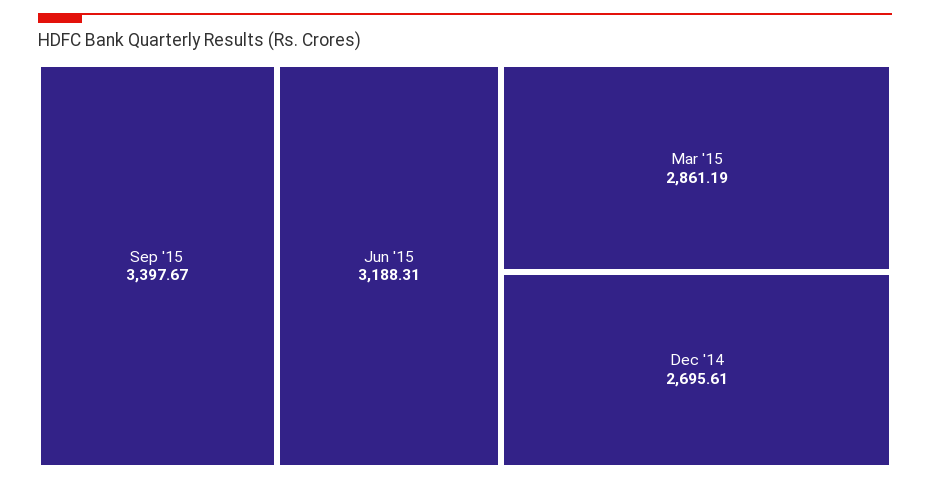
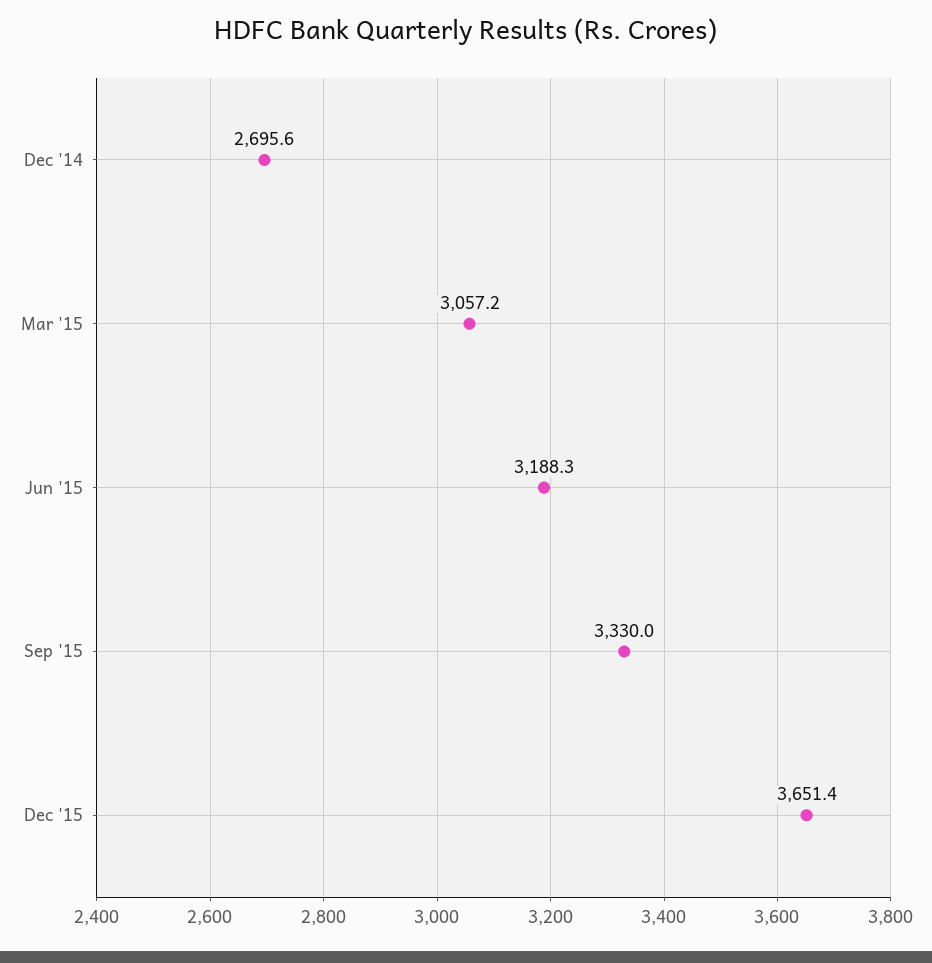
Sep '15: 3397.67 -> 3330
Mar '15: 2861.19 -> 3057.2
Dec '15: none -> 3651.4

